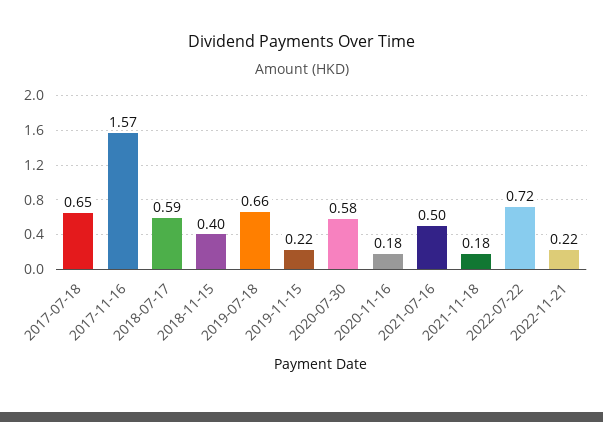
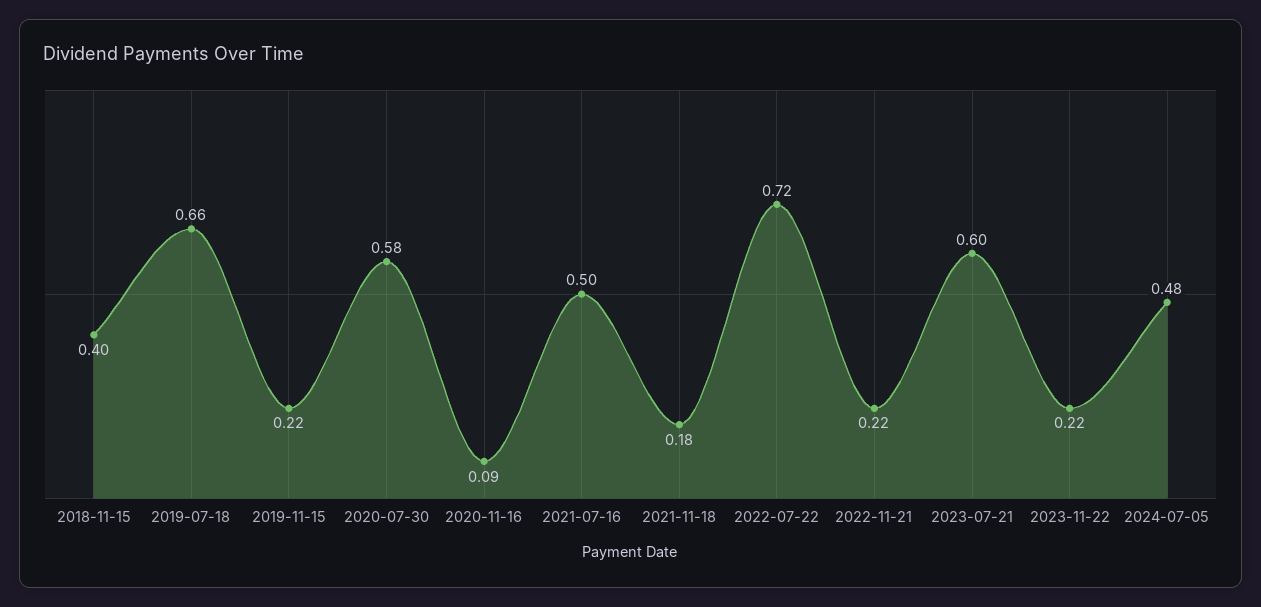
2017-07-18: 0.65 -> none
2017-11-16: 1.57 -> none
2018-07-17: 0.59 -> none
2020-11-16: 0.18 -> 0.09
2023-07-21: none -> 0.6
2023-11-22: none -> 0.22
2024-07-05: none -> 0.48

